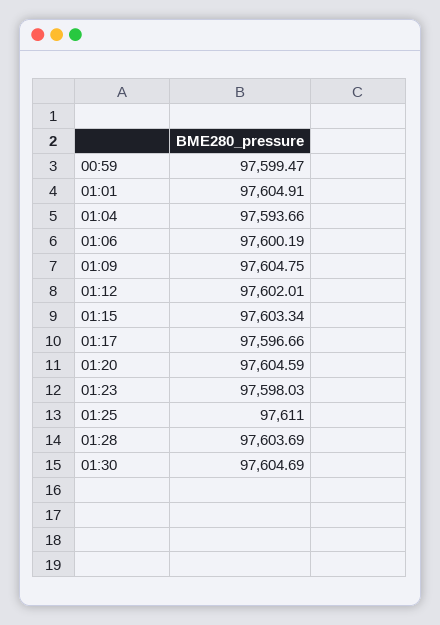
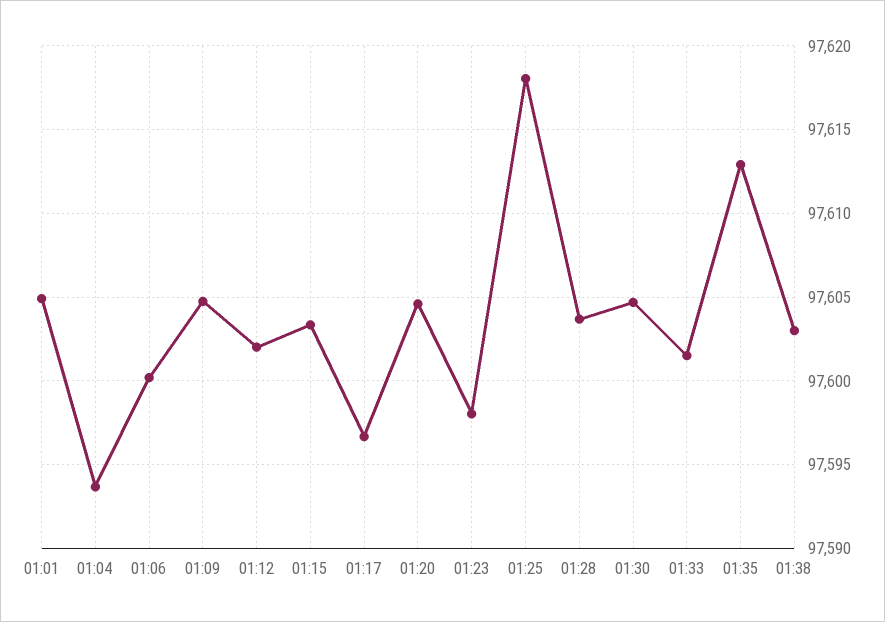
00:59: 97599.47 -> none
01:25: 97611 -> 97618
01:33: none -> 97601.5
01:35: none -> 97613
01:38: none -> 97603

